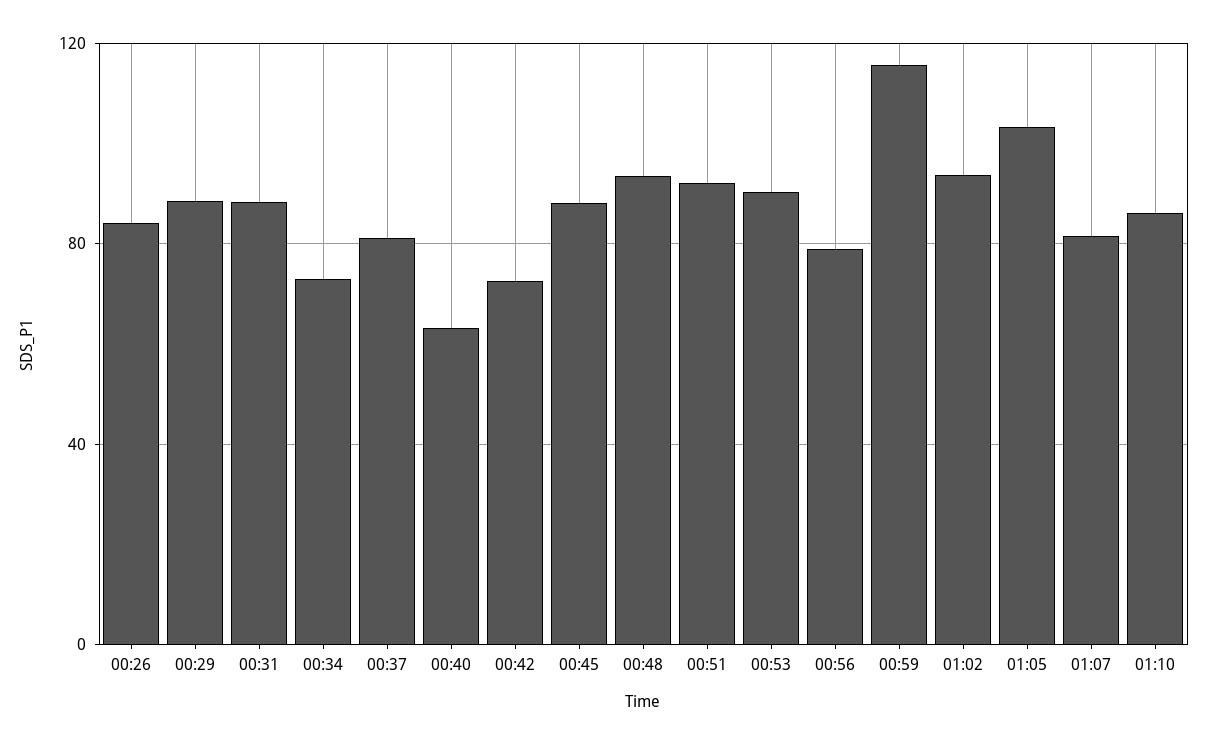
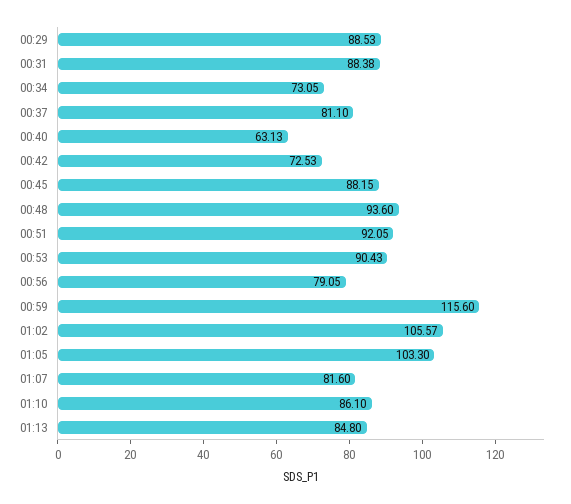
00:26: 85 -> none
01:02: 95 -> 105.57
01:13: none -> 84.8

